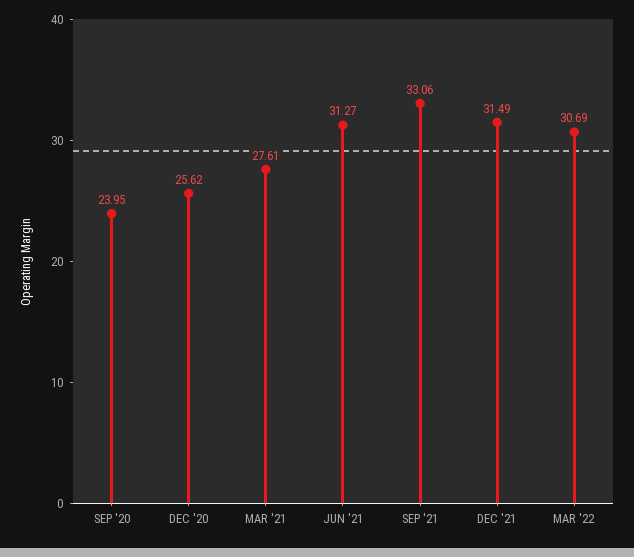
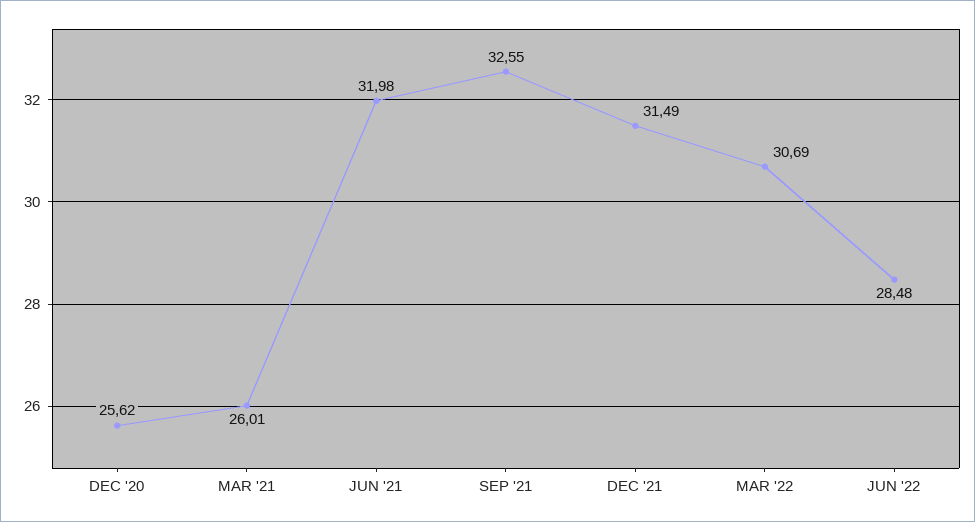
SEP '20: 23.95 -> none
MAR '21: 27.61 -> 26.01
JUN '21: 31.27 -> 31.98
SEP '21: 33.06 -> 32.55
JUN '22: none -> 28.48

